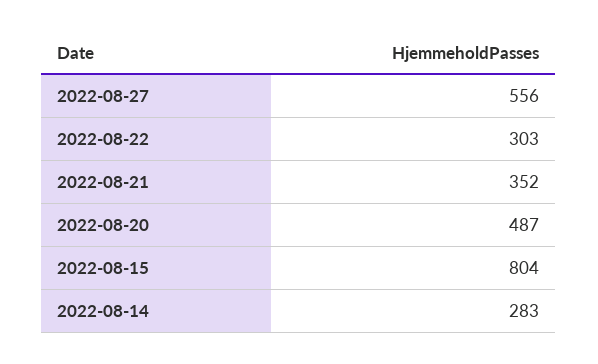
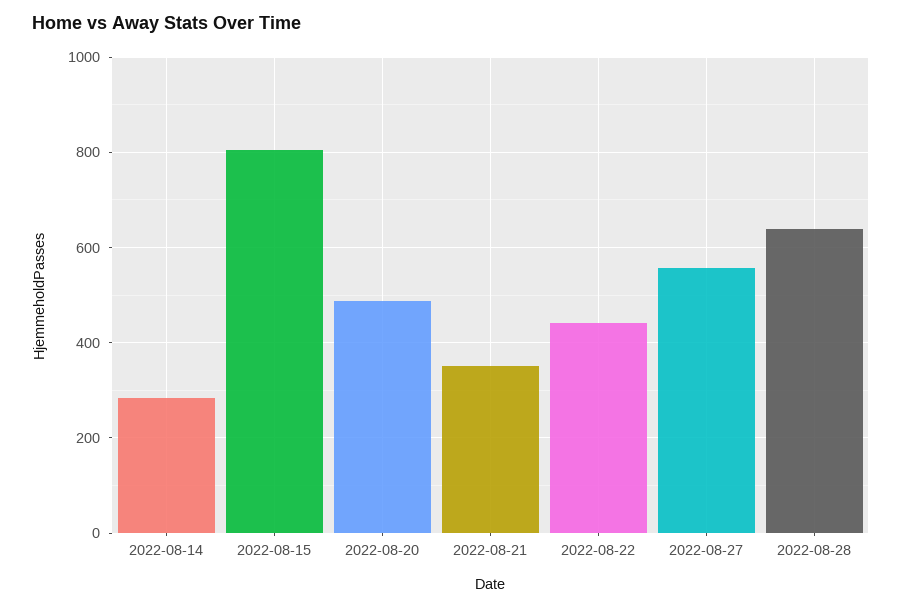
2022-08-22: 303 -> 440
2022-08-28: none -> 640

